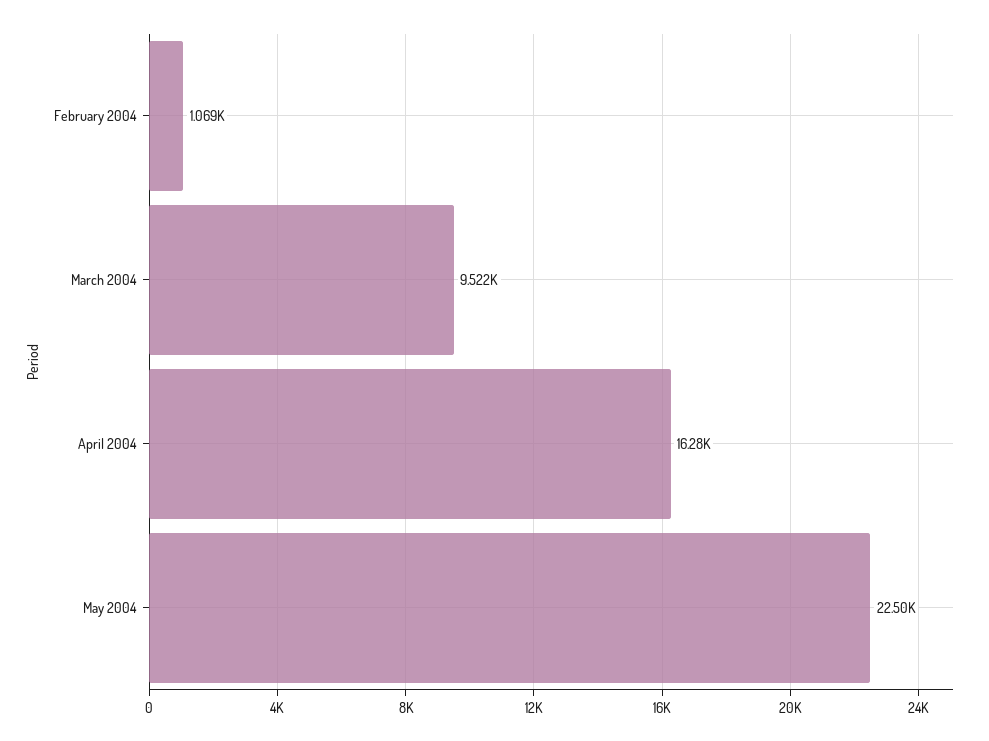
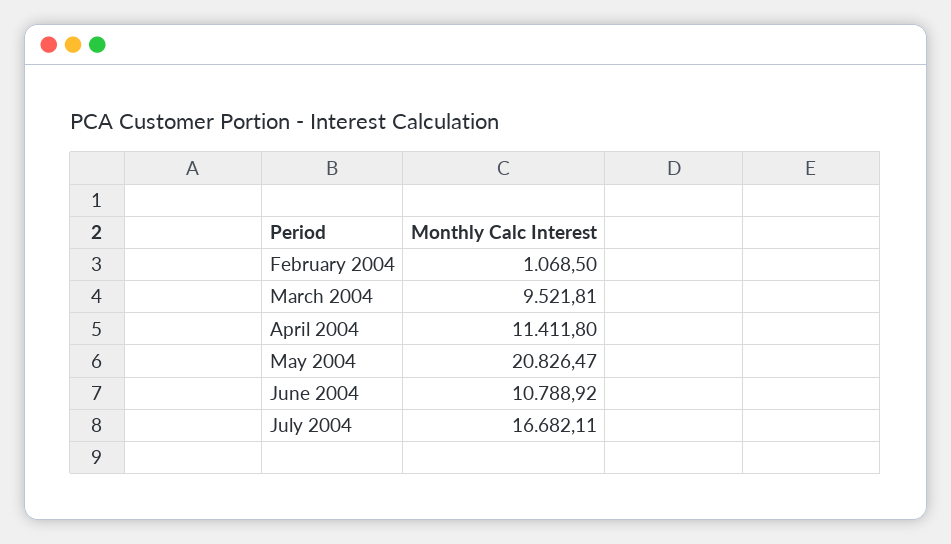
April 2004: 16280 -> 11411.8
May 2004: 22500 -> 20826.47
June 2004: none -> 10788.92
July 2004: none -> 16682.11

